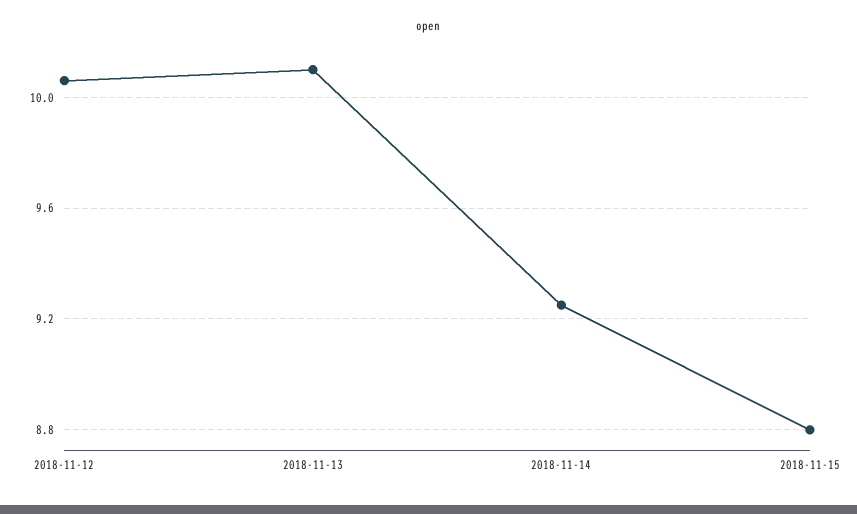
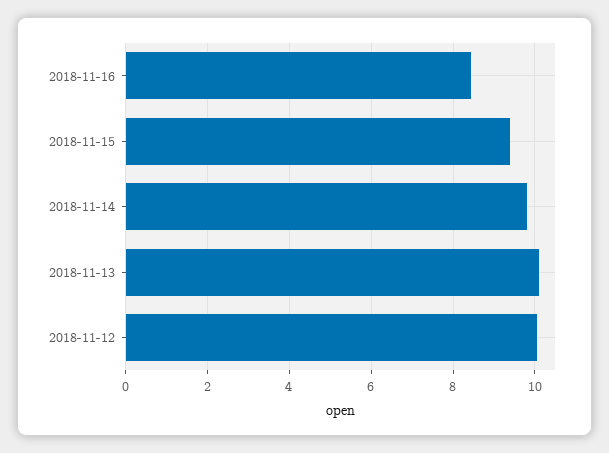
2018-11-14: 9.25 -> 9.8
2018-11-15: 8.8 -> 9.4
2018-11-16: none -> 8.4

